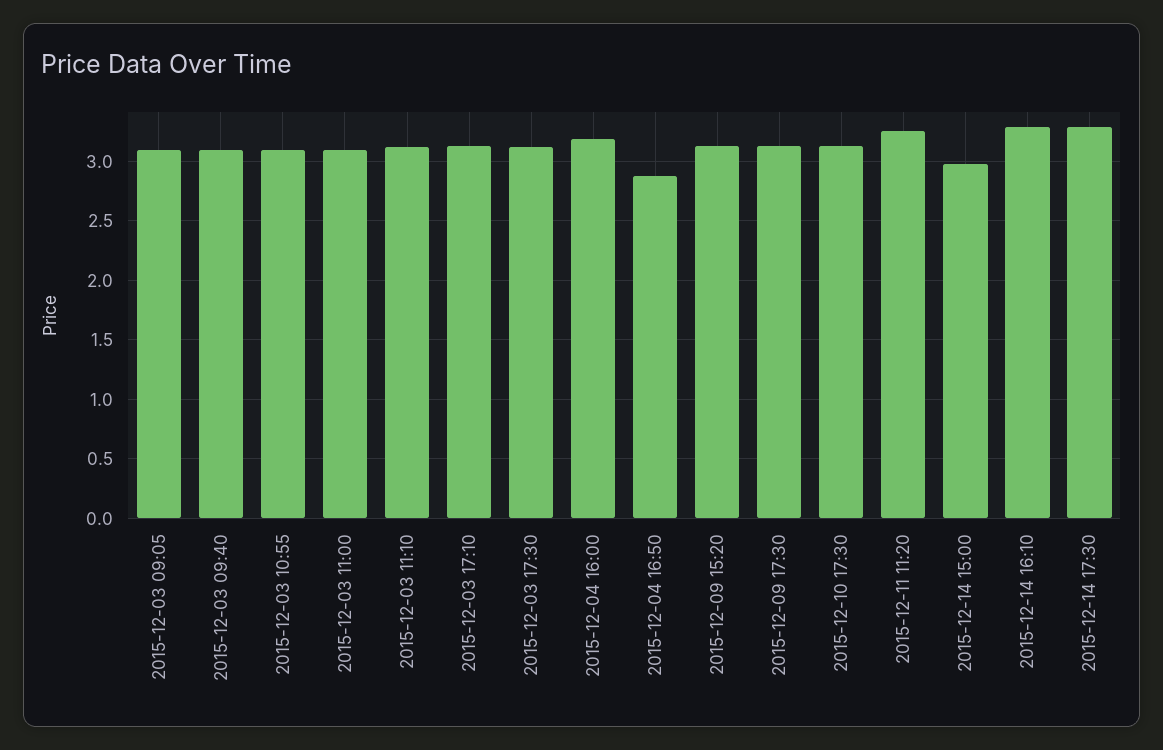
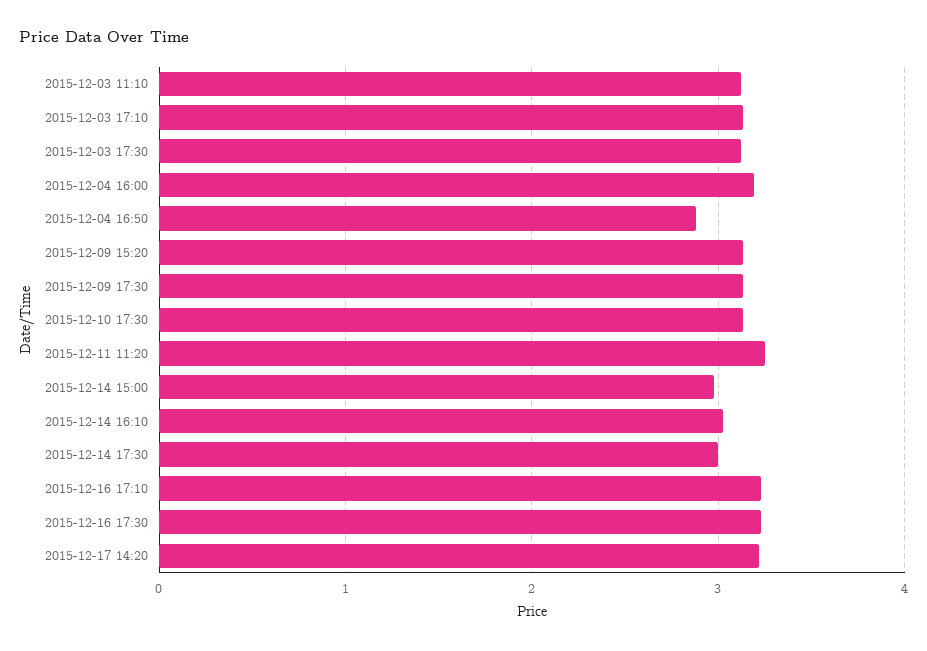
2015-12-03 09:05: 3.1 -> none
2015-12-03 09:40: 3.1 -> none
2015-12-03 10:55: 3.1 -> none
2015-12-03 11:00: 3.1 -> none
2015-12-14 16:10: 3.3 -> 3
2015-12-14 17:30: 3.3 -> 3
2015-12-16 17:10: none -> 3.2
2015-12-16 17:30: none -> 3.2
2015-12-17 14:20: none -> 3.2

